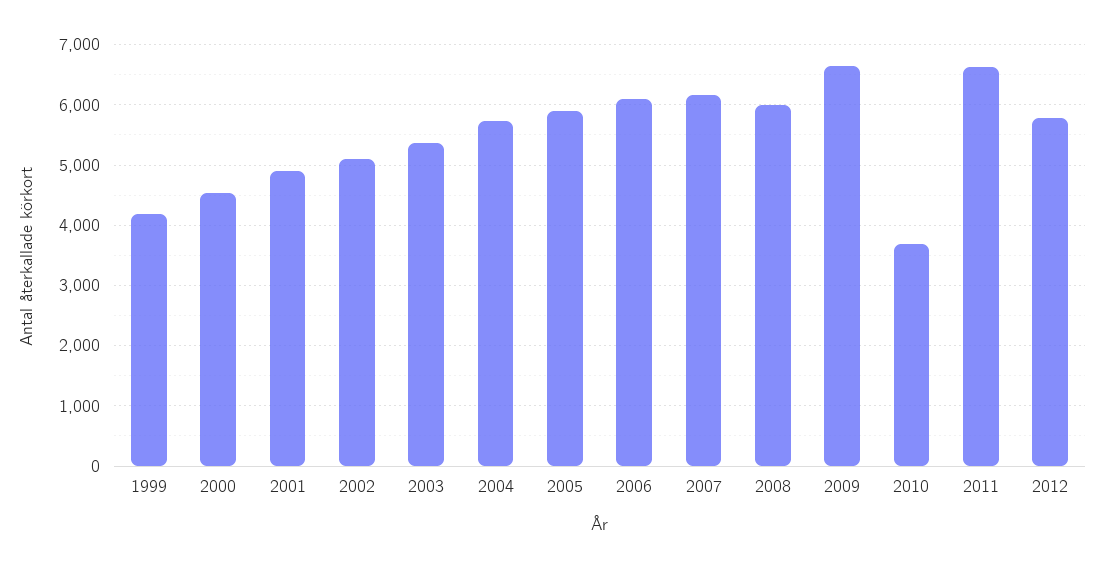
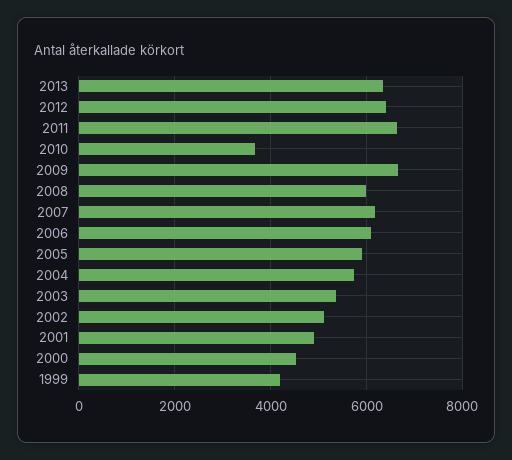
2012: 5800 -> 6400
2013: none -> 6400

